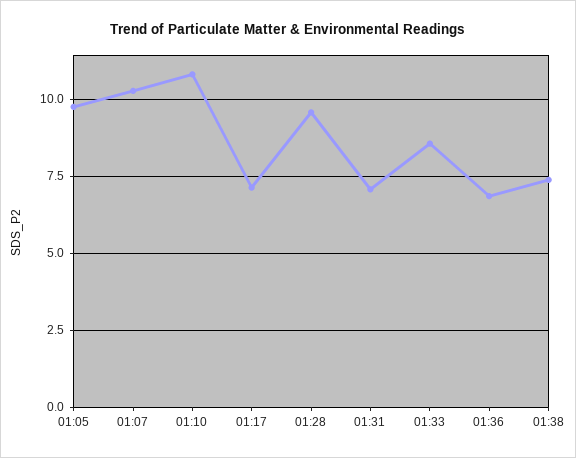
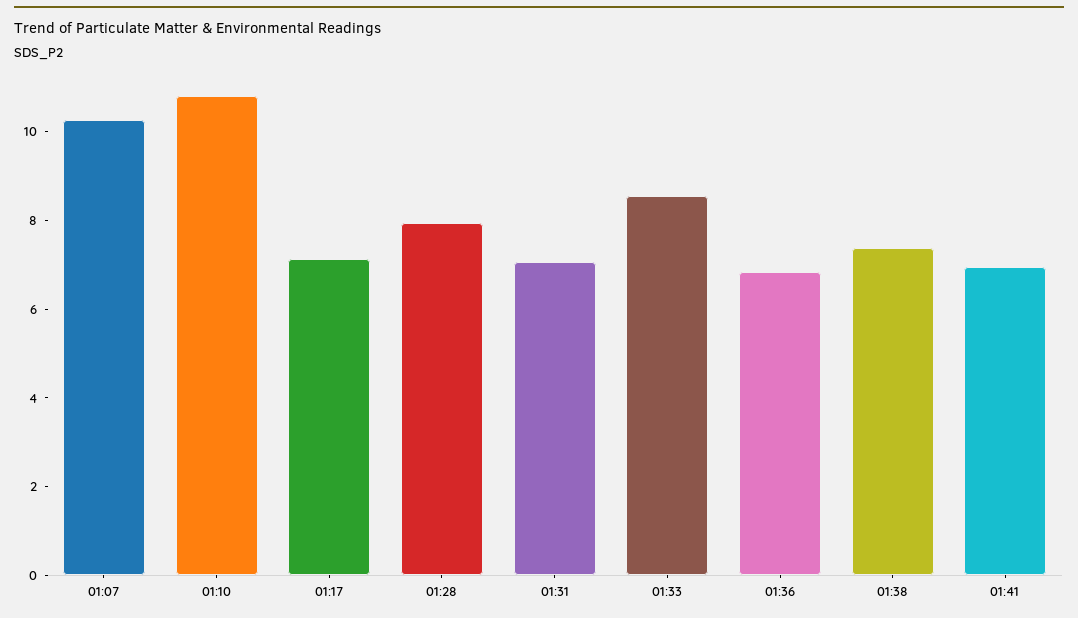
01:05: 9.75 -> none
01:28: 9.5 -> 8
01:41: none -> 7

